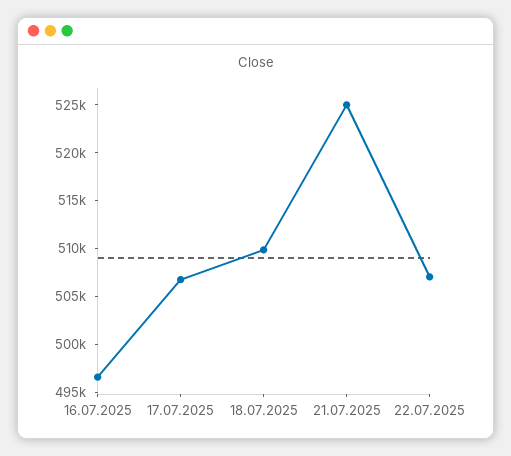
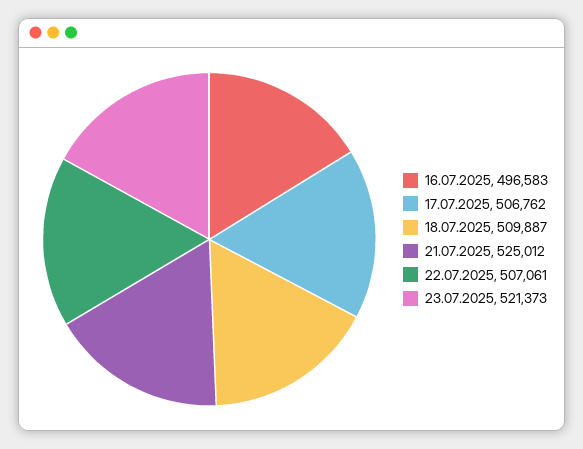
23.07.2025: none -> 521373

